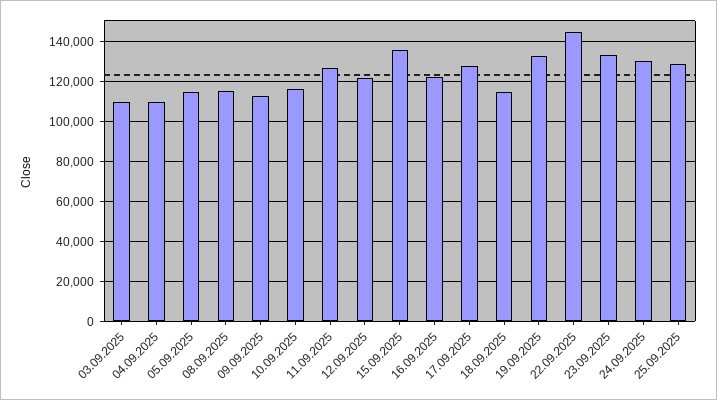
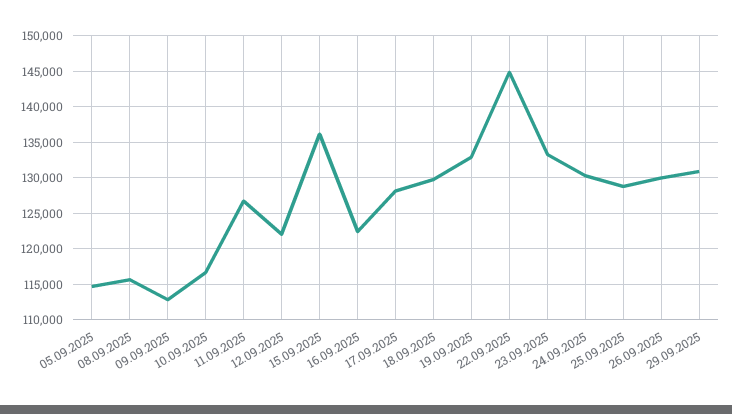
03.09.2025: 110000 -> none
04.09.2025: 110000 -> none
18.09.2025: 115000 -> 130000
26.09.2025: none -> 130000
29.09.2025: none -> 131000

